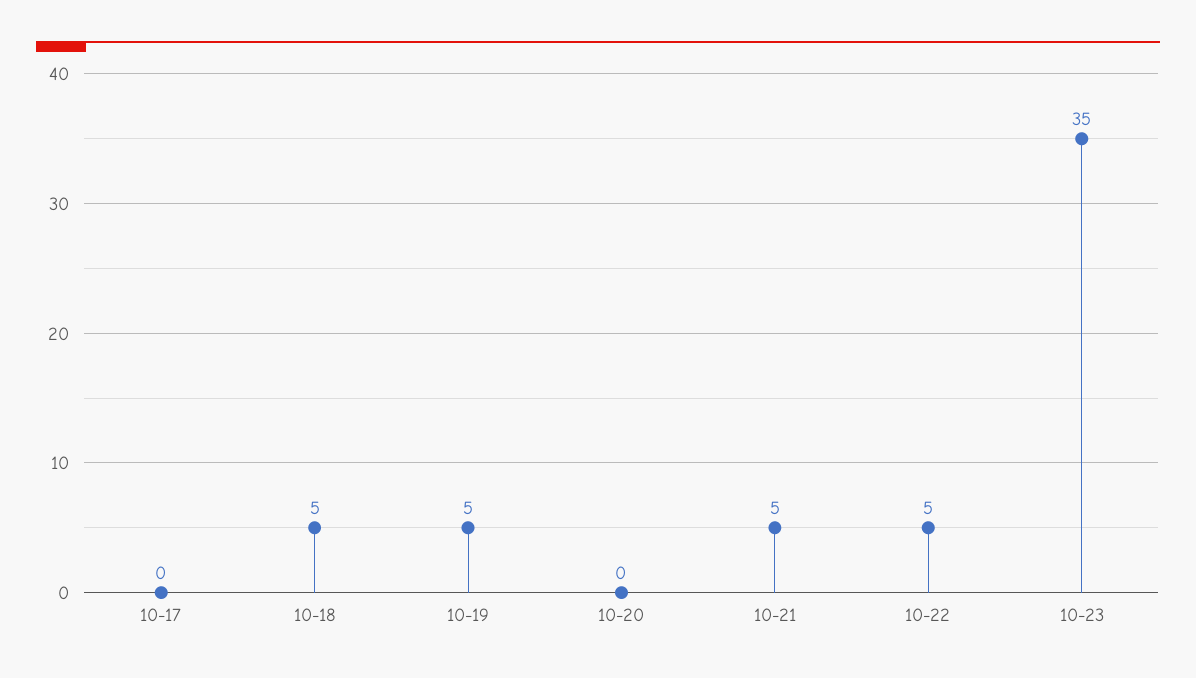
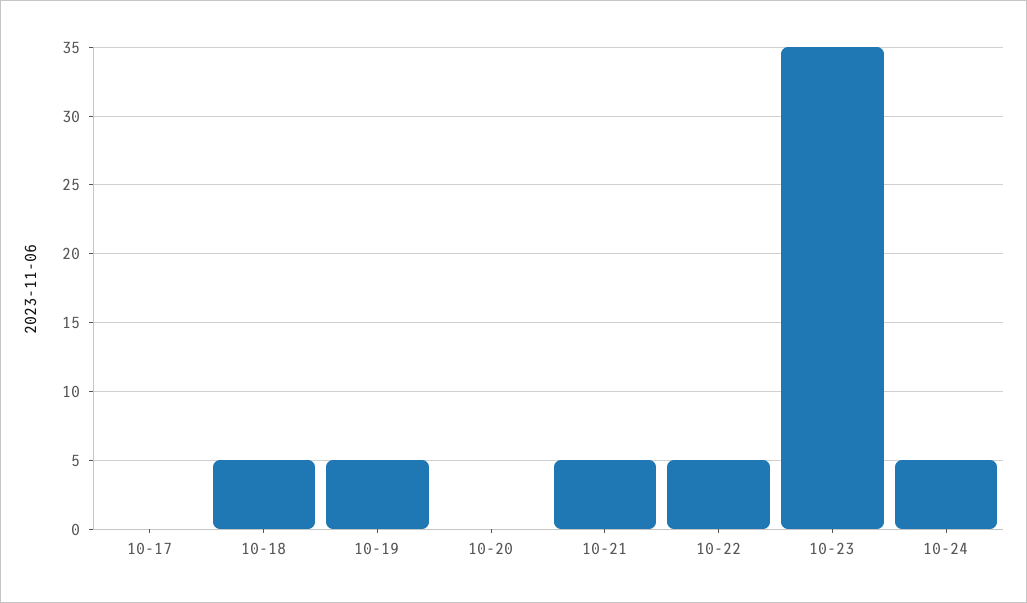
10-24: none -> 5

